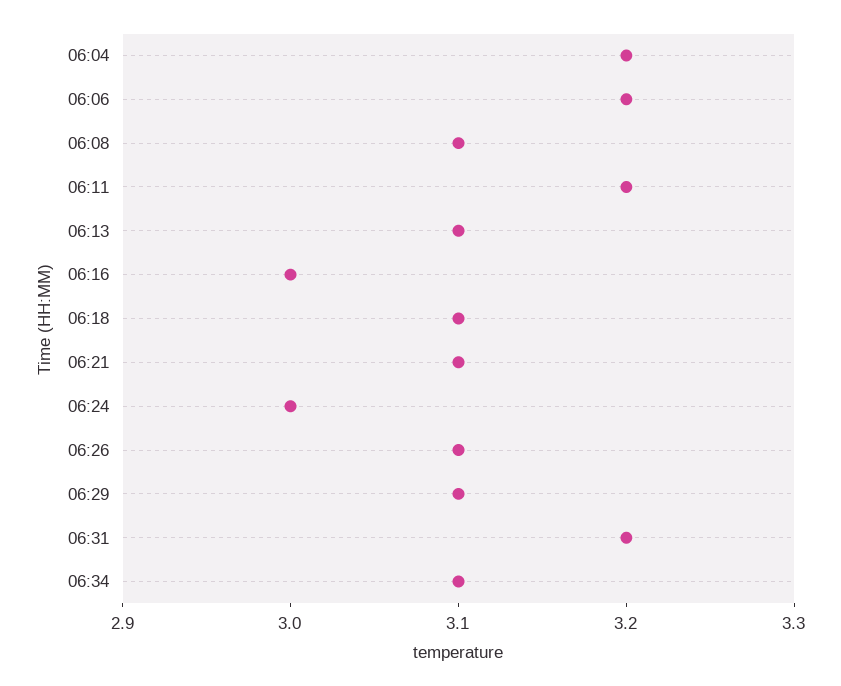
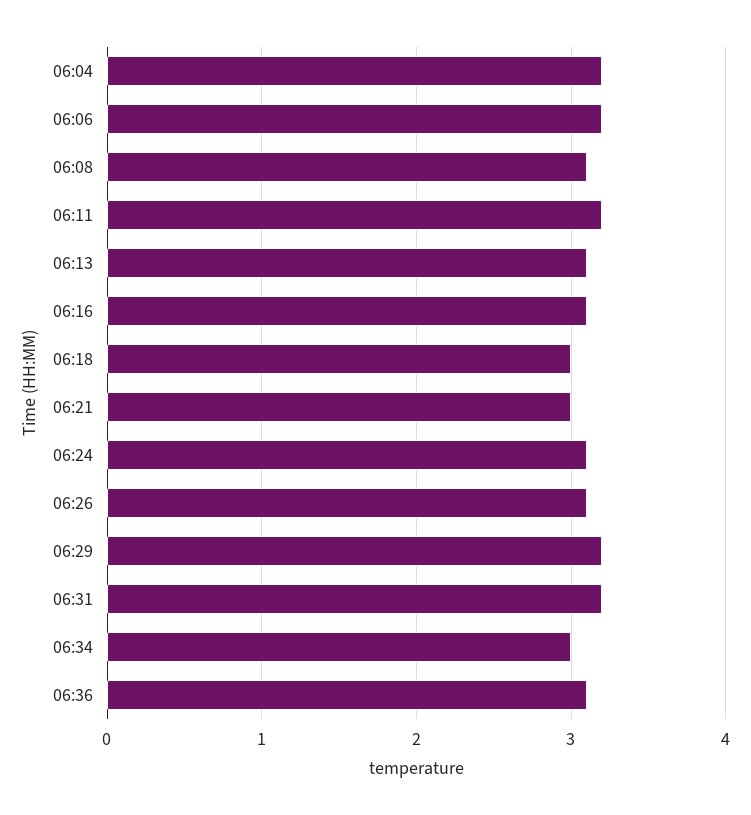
06:16: 3 -> 3.1
06:18: 3.1 -> 3
06:21: 3.1 -> 3
06:24: 3 -> 3.1
06:29: 3.1 -> 3.2
06:34: 3.1 -> 3
06:36: none -> 3.1

